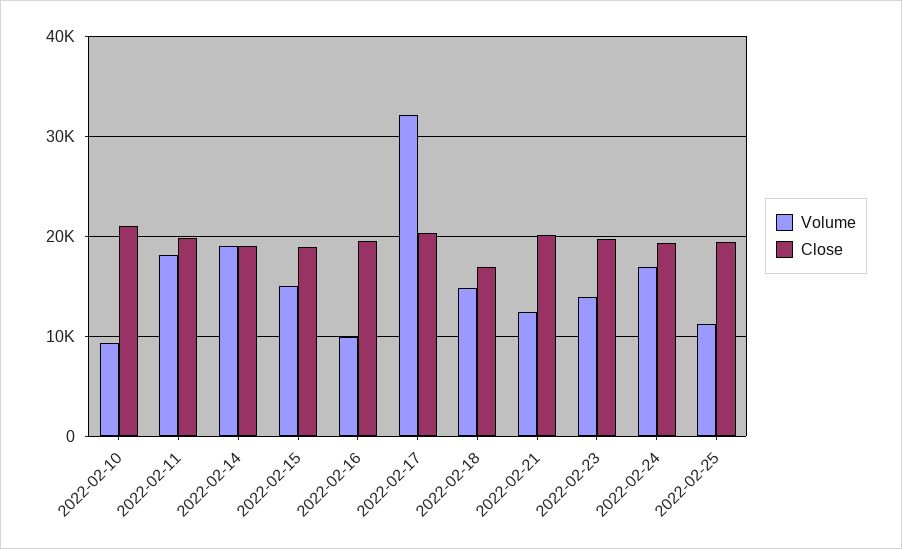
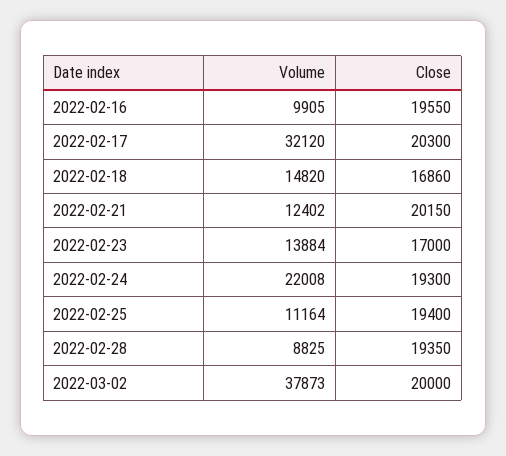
Volume, 2022-02-10: 9000 -> none
Close, 2022-02-10: 21000 -> none
Volume, 2022-02-11: 18000 -> none
Close, 2022-02-11: 20000 -> none
Volume, 2022-02-14: 19000 -> none
Close, 2022-02-14: 19000 -> none
Volume, 2022-02-15: 15000 -> none
Close, 2022-02-15: 19000 -> none
Close, 2022-02-23: 20000 -> 17000
Volume, 2022-02-24: 17000 -> 22008
Volume, 2022-02-28: none -> 8825
Close, 2022-02-28: none -> 19350
Volume, 2022-03-02: none -> 37873
Close, 2022-03-02: none -> 20000

